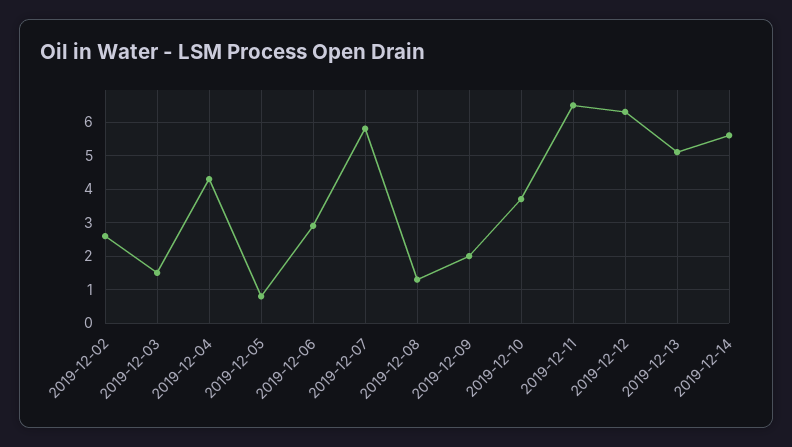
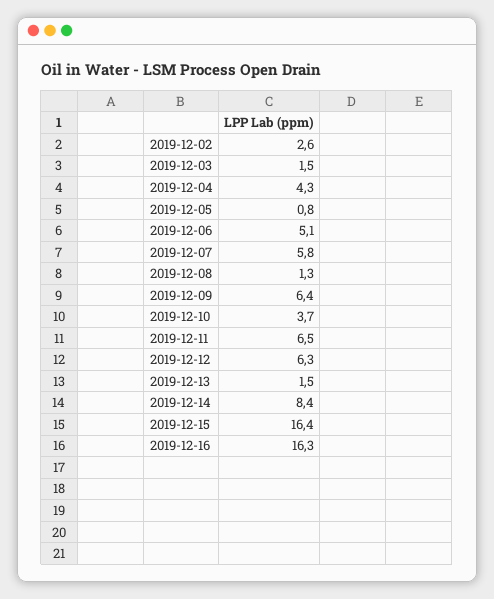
2019-12-06: 3 -> 5.1
2019-12-09: 2 -> 6.4
2019-12-13: 5 -> 1.5
2019-12-14: 5.5 -> 8.4
2019-12-15: none -> 16.4
2019-12-16: none -> 16.3

